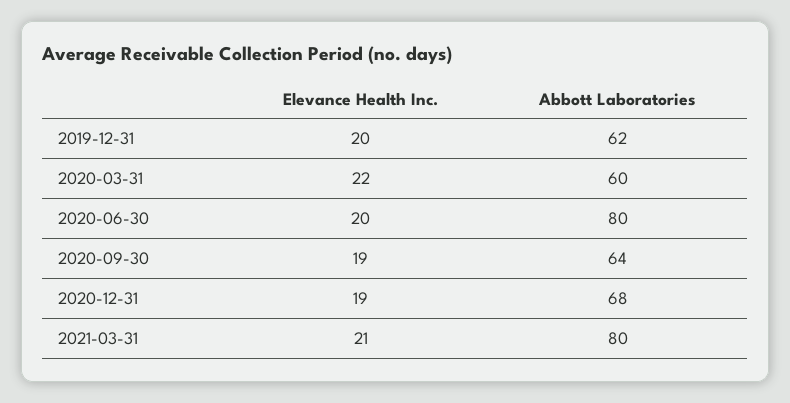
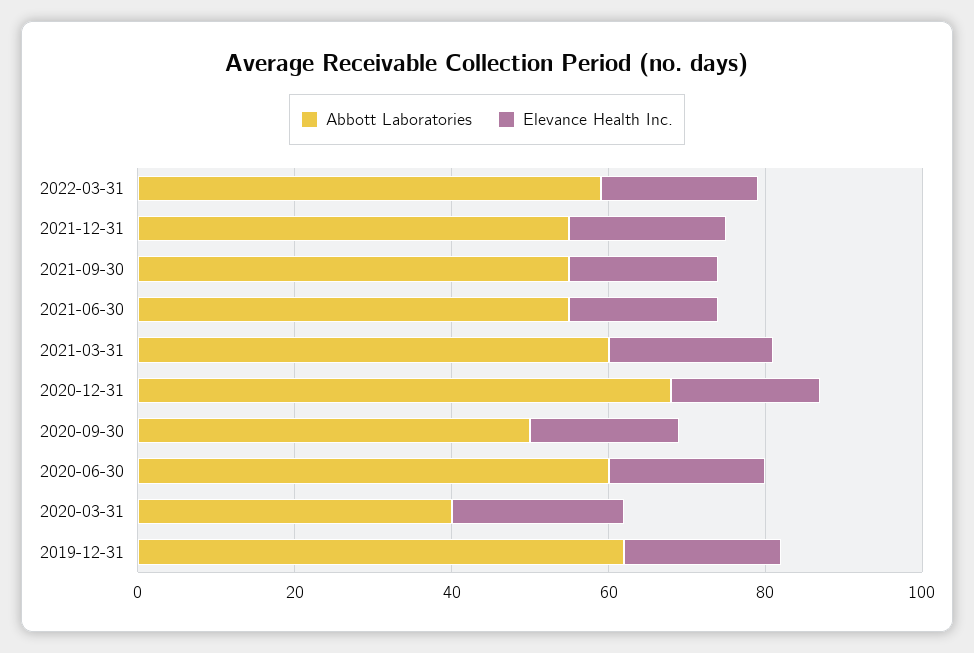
Abbott Laboratories, 2020-03-31: 60 -> 40
Abbott Laboratories, 2020-06-30: 80 -> 60
Abbott Laboratories, 2020-09-30: 64 -> 50
Abbott Laboratories, 2021-03-31: 80 -> 60
Abbott Laboratories, 2022-03-31: none -> 60
Elevance Health Inc., 2022-03-31: none -> 20
Abbott Laboratories, 2021-12-31: none -> 55
Elevance Health Inc., 2021-12-31: none -> 20
Abbott Laboratories, 2021-09-30: none -> 55
Elevance Health Inc., 2021-09-30: none -> 20
Abbott Laboratories, 2021-06-30: none -> 55
Elevance Health Inc., 2021-06-30: none -> 20

